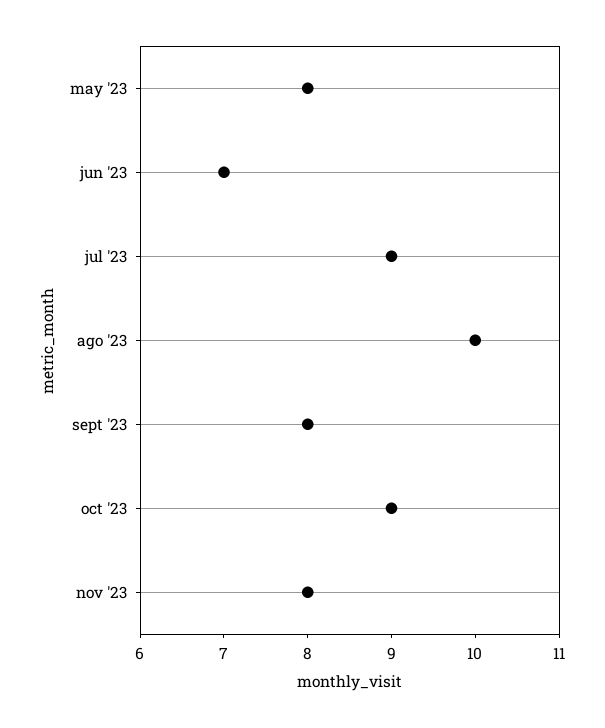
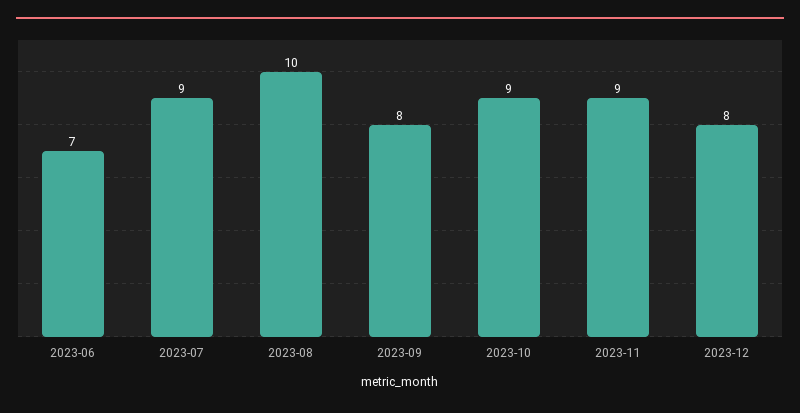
may '23: 8 -> none
nov '23: 8 -> 9
2023-12: none -> 8

